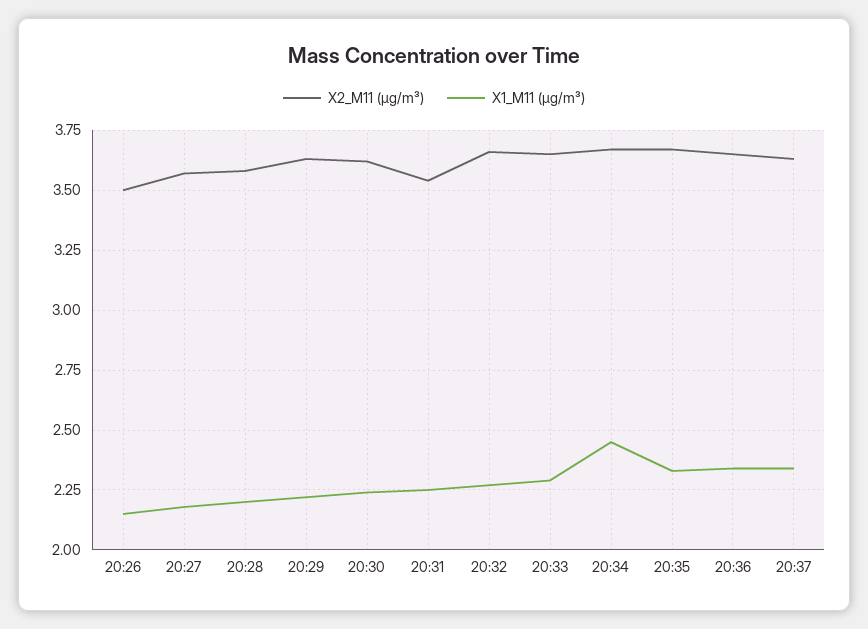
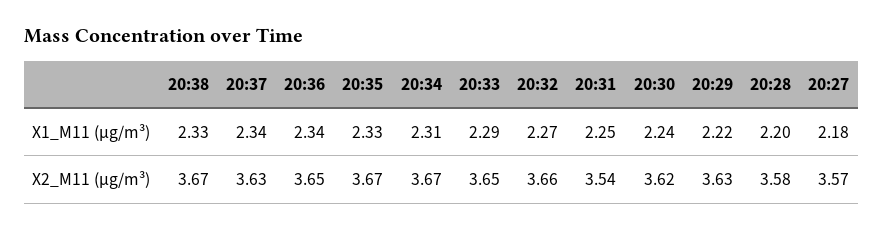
X2_M11 (μg/m³), 20:26: 3.5 -> none
X1_M11 (μg/m³), 20:26: 2.15 -> none
X1_M11 (μg/m³), 20:34: 2.45 -> 2.31
X1_M11 (μg/m³), 20:38: none -> 2.33
X2_M11 (μg/m³), 20:38: none -> 3.67

